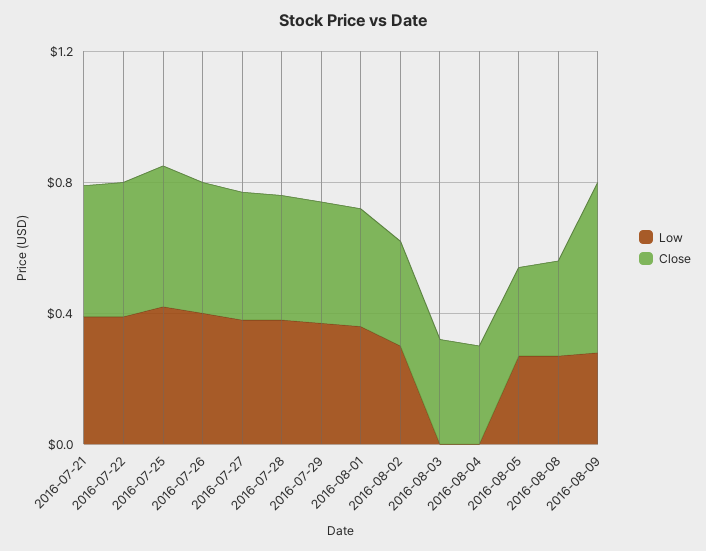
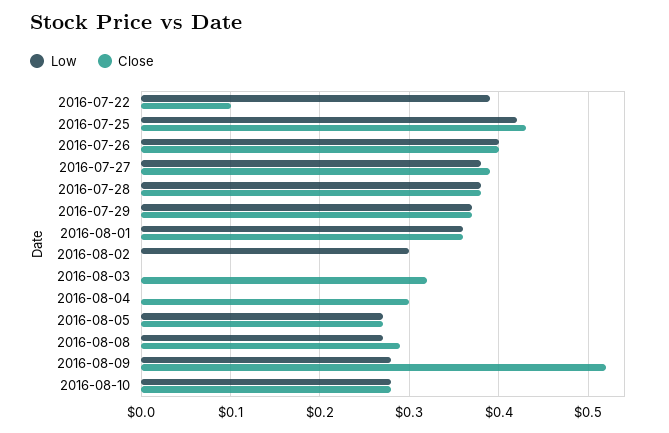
Low, 2016-07-21: 0.4 -> none
Close, 2016-07-21: 0.4 -> none
Close, 2016-07-22: 0.4 -> 0.1
Close, 2016-08-02: 0.3 -> 0
Low, 2016-08-10: none -> 0.28
Close, 2016-08-10: none -> 0.28

